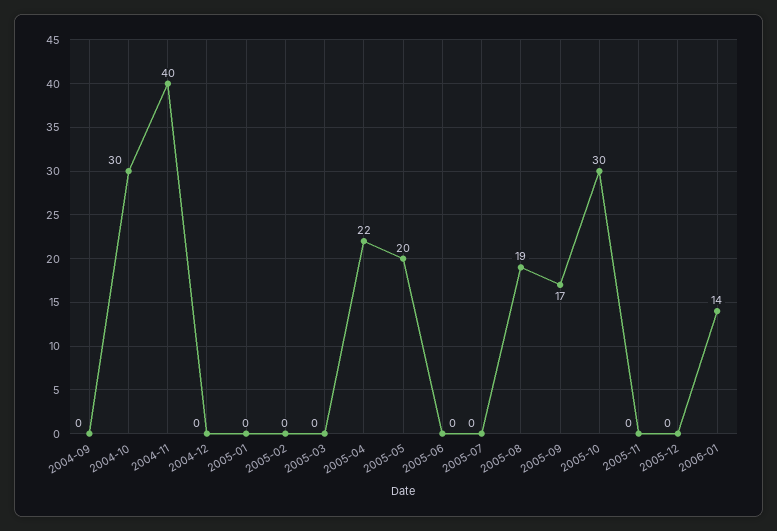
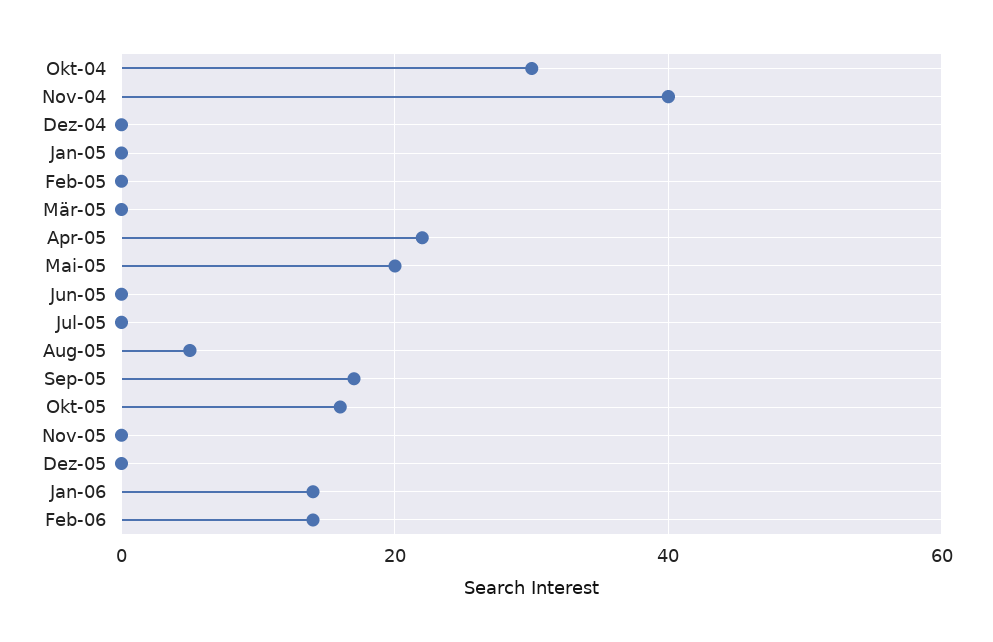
2004-09: 0 -> none
2005-08: 19 -> 5
2005-10: 30 -> 15
Feb-06: none -> 15

